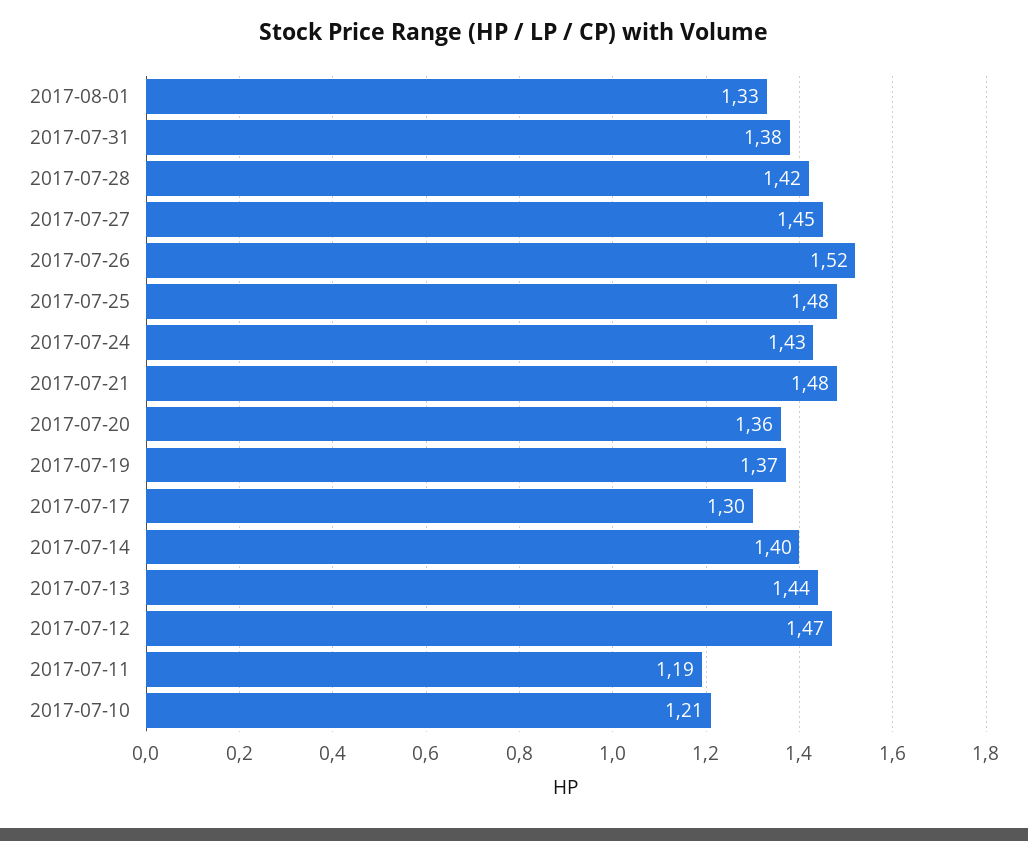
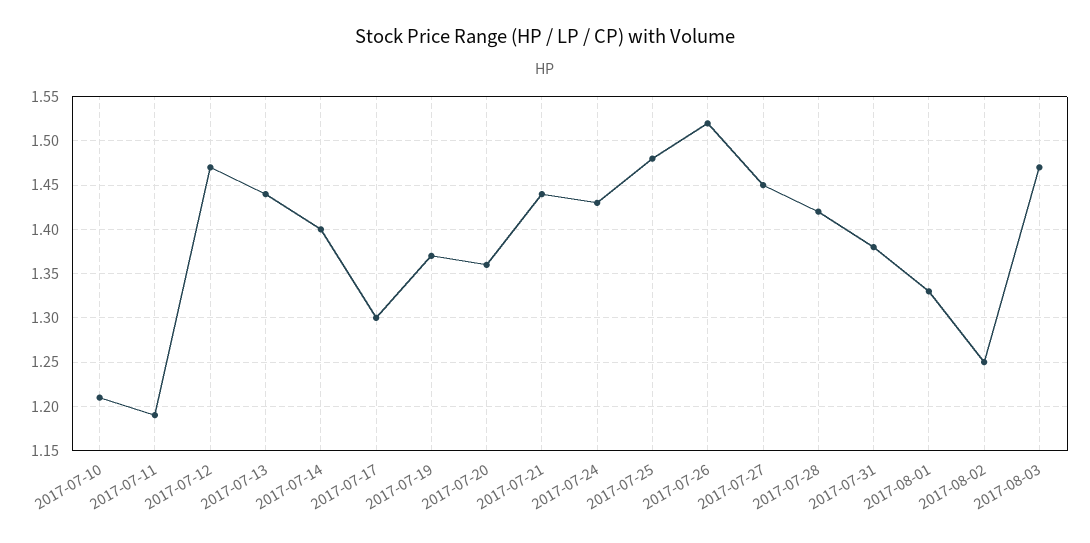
2017-07-21: 1.48 -> 1.44
2017-08-02: none -> 1.25
2017-08-03: none -> 1.47

